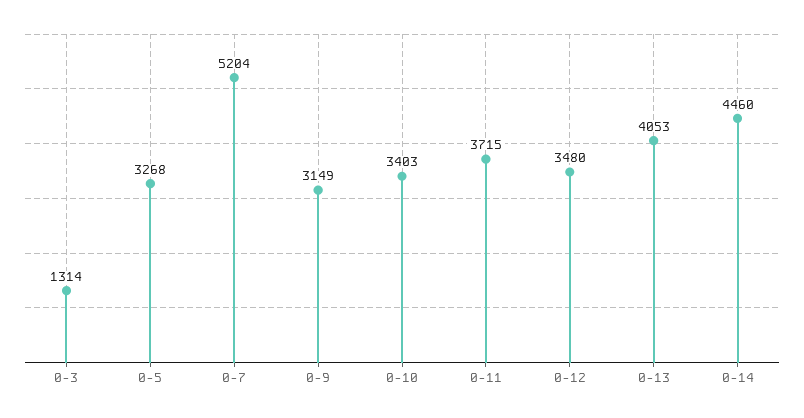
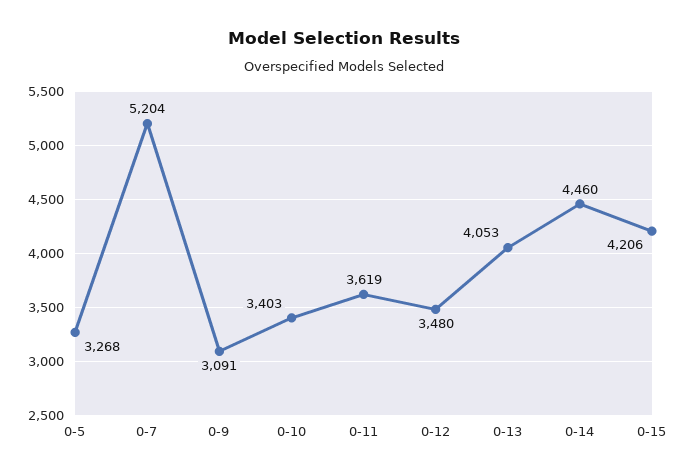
0-3: 1314 -> none
0-9: 3149 -> 3091
0-11: 3715 -> 3619
0-15: none -> 4206

